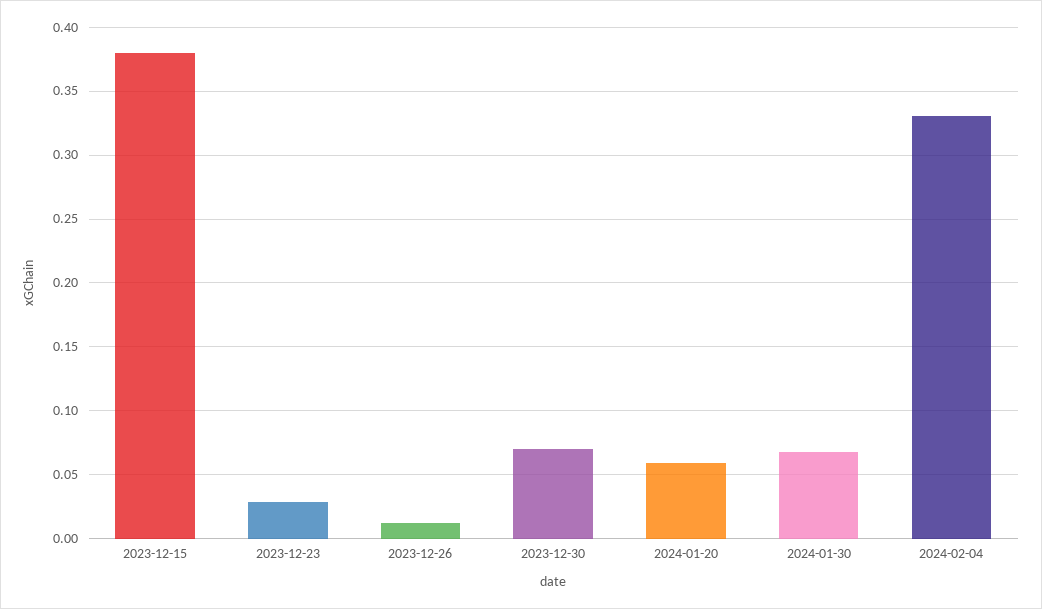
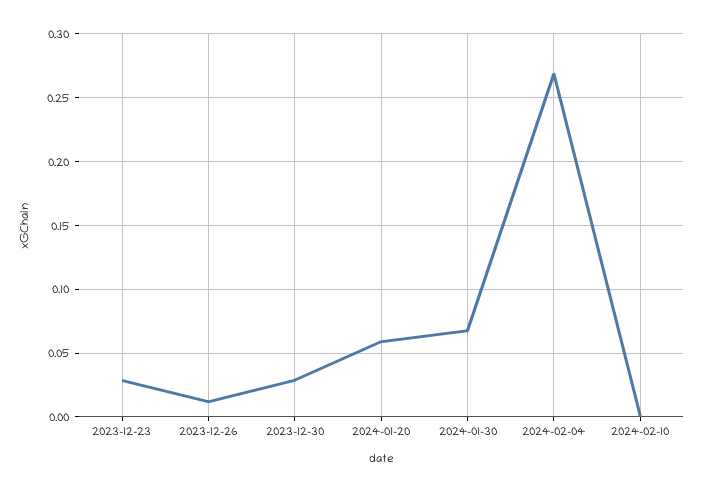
2023-12-15: 0.38 -> none
2023-12-30: 0.07 -> 0.03
2024-02-04: 0.33 -> 0.27
2024-02-10: none -> 0

